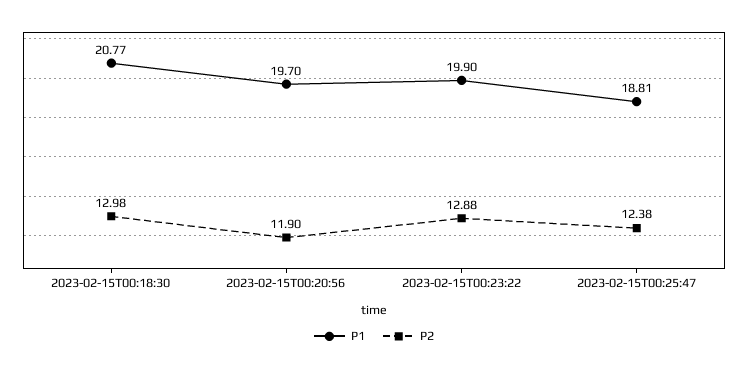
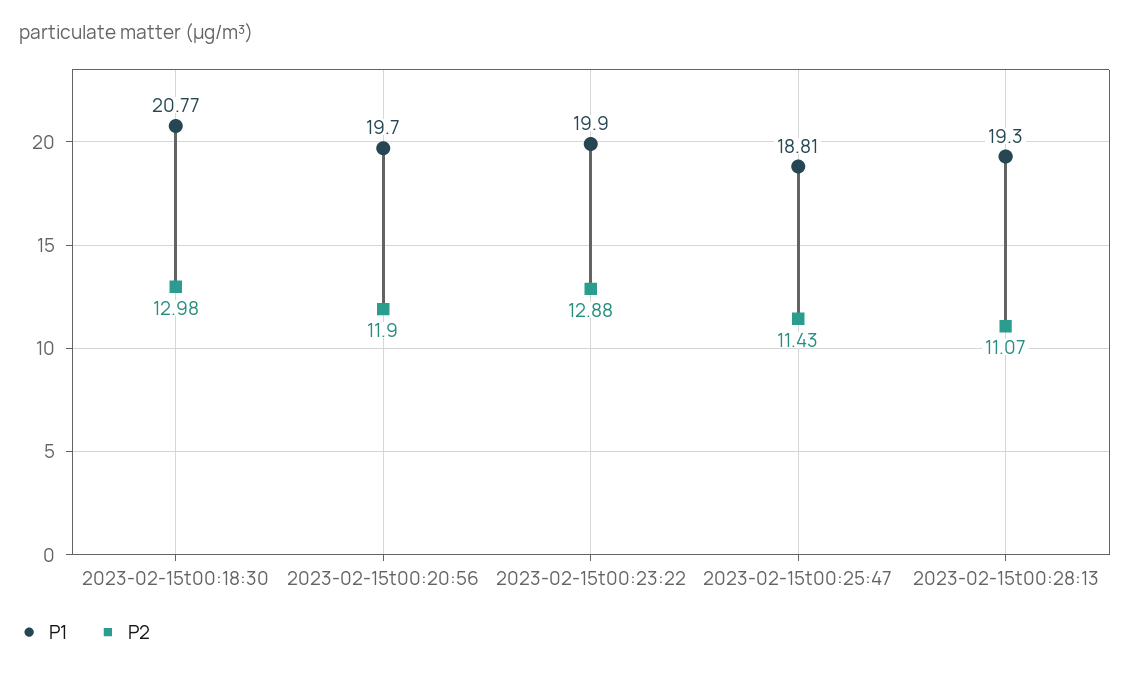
P2, 2023-02-15T00:25:47: 12.38 -> 11.43
P1, 2023-02-15t00:28:13: none -> 19.3
P2, 2023-02-15t00:28:13: none -> 11.07

